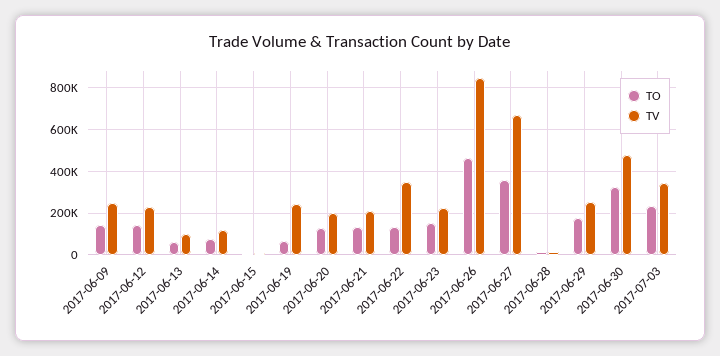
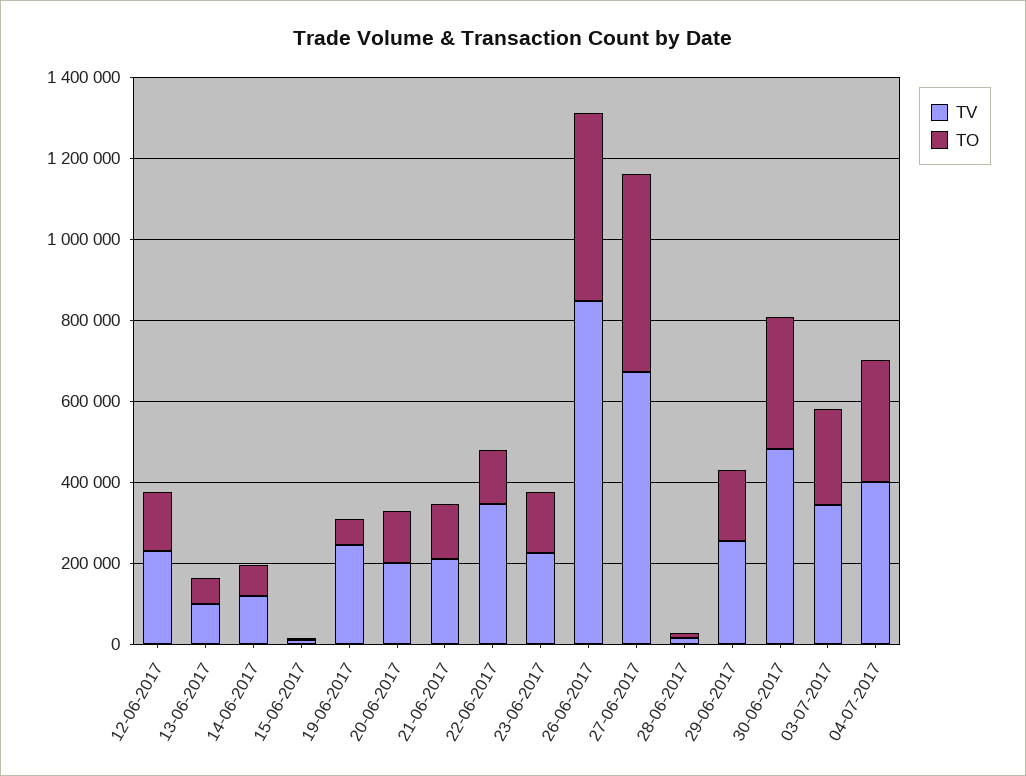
TO, 2017-06-09: 150000 -> none
TV, 2017-06-09: 250000 -> none
TO, 2017-06-27: 350000 -> 500000
TV, 04-07-2017: none -> 400000
TO, 04-07-2017: none -> 300000

